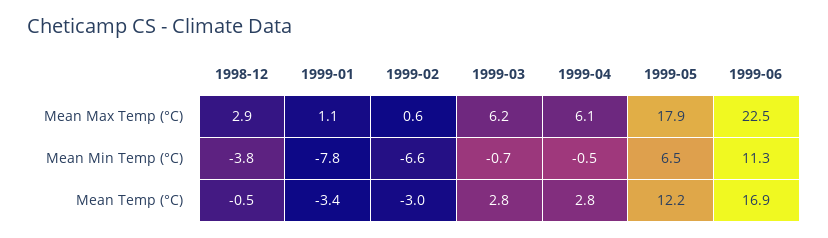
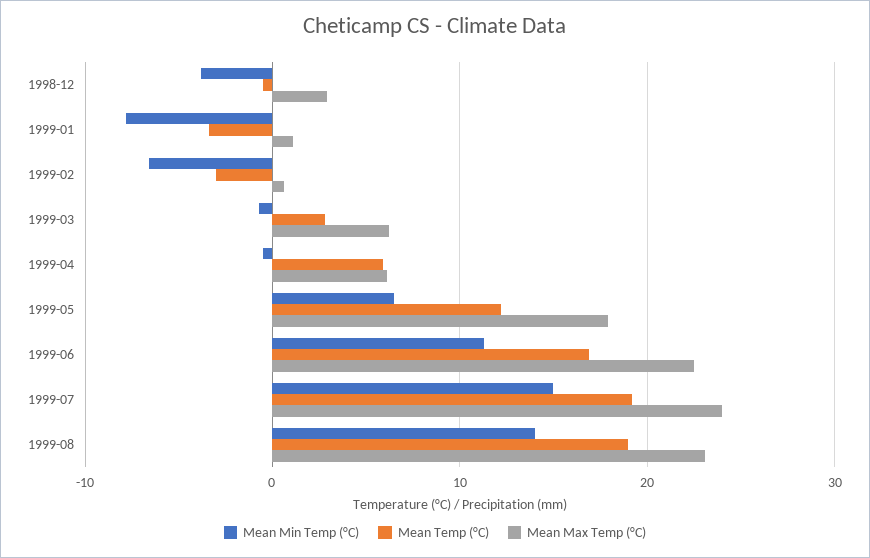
Mean Temp (°C), 1999-04: 2.8 -> 6
Mean Min Temp (°C), 1999-07: none -> 15
Mean Temp (°C), 1999-07: none -> 19
Mean Max Temp (°C), 1999-07: none -> 24
Mean Min Temp (°C), 1999-08: none -> 14
Mean Temp (°C), 1999-08: none -> 19
Mean Max Temp (°C), 1999-08: none -> 23

